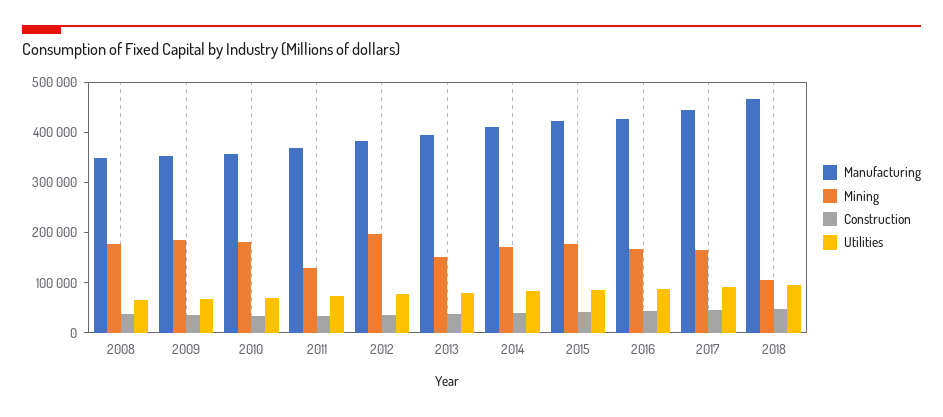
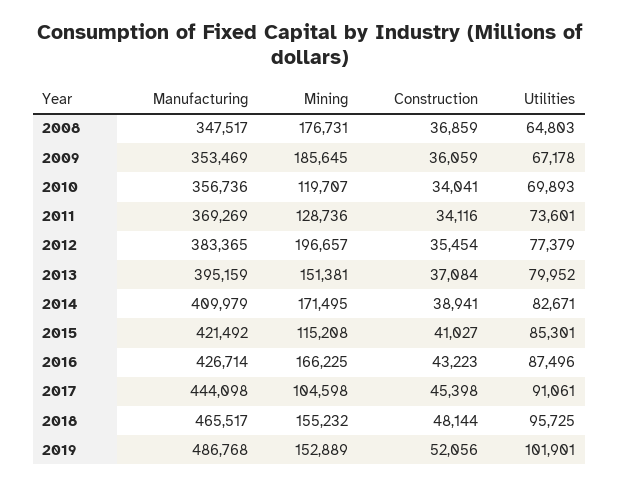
Mining, 2010: 180000 -> 119707
Mining, 2015: 180000 -> 115208
Mining, 2017: 160000 -> 104598
Mining, 2018: 100000 -> 155232
Manufacturing, 2019: none -> 486768
Mining, 2019: none -> 152889
Construction, 2019: none -> 52056
Utilities, 2019: none -> 101901

